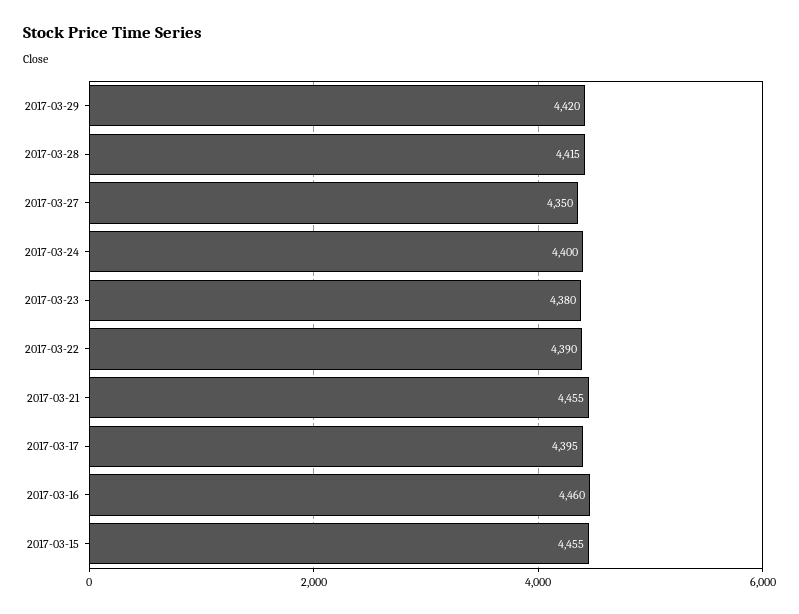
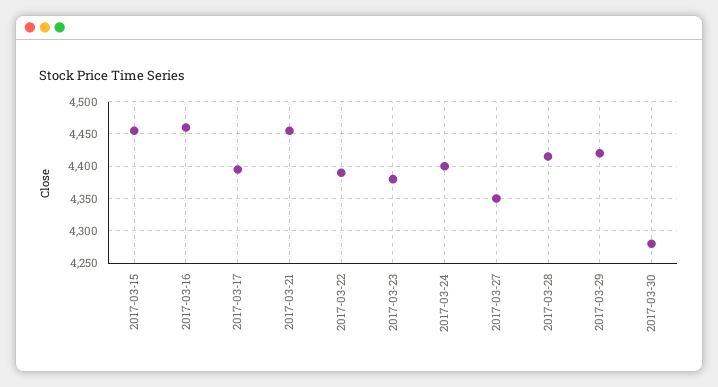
2017-03-30: none -> 4280

